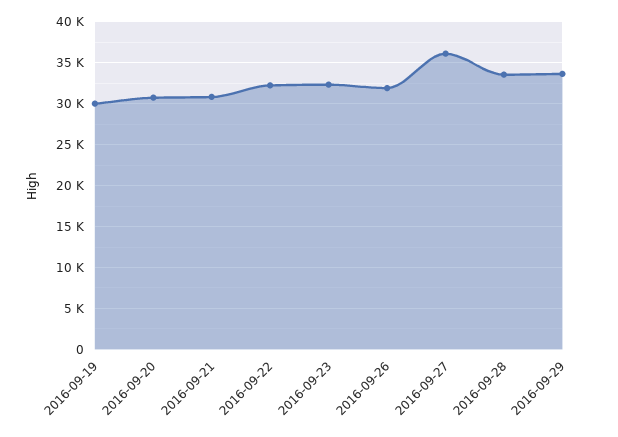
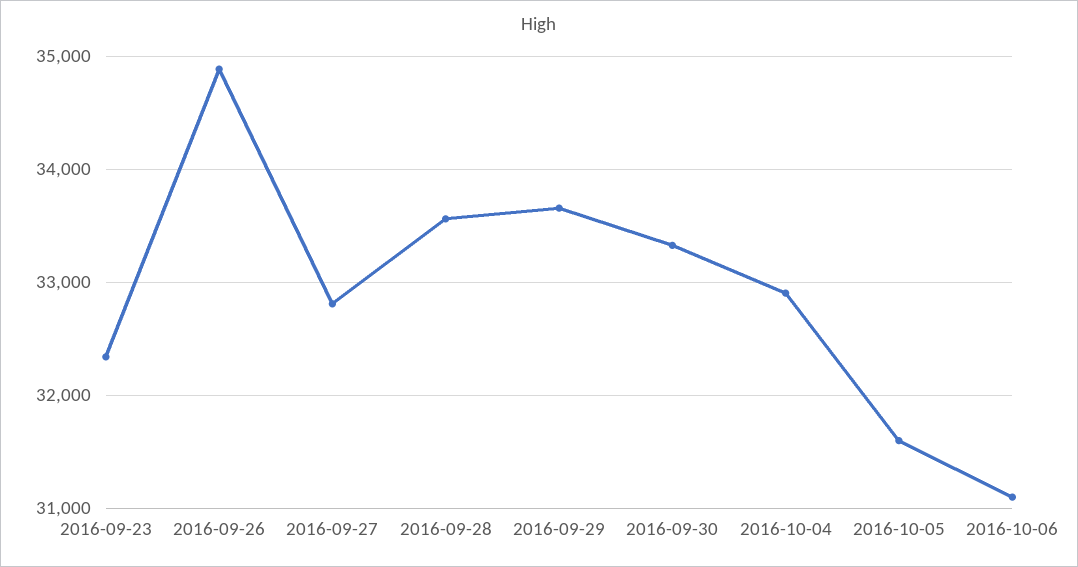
2016-09-19: 30000 -> none
2016-09-20: 31000 -> none
2016-09-21: 31000 -> none
2016-09-22: 32000 -> none
2016-09-26: 32000 -> 34900
2016-09-27: 36000 -> 32800
2016-09-30: none -> 33300
2016-10-04: none -> 32900
2016-10-05: none -> 31600
2016-10-06: none -> 31100

